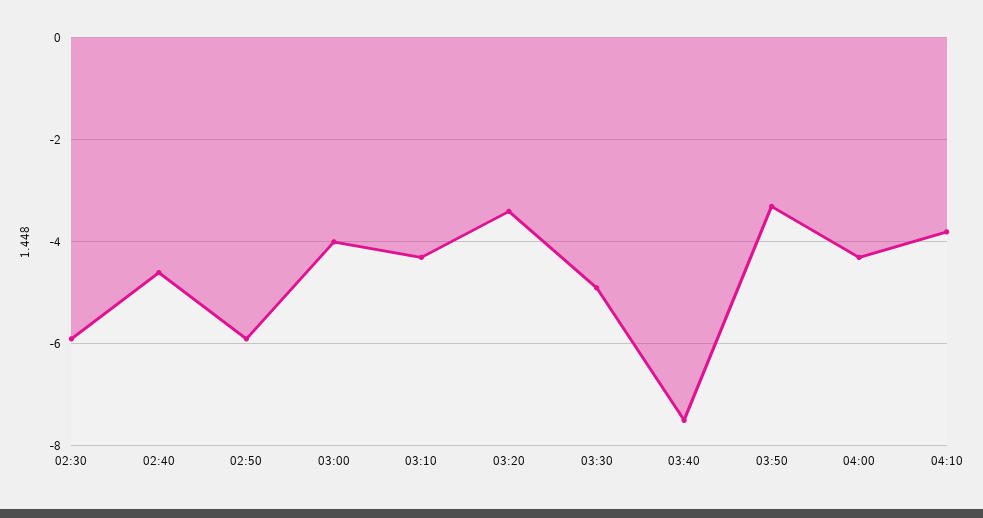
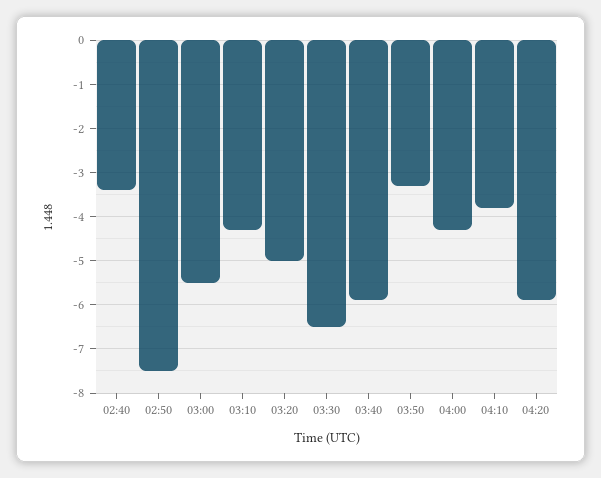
02:30: -6 -> none
02:40: -4.5 -> -3.5
02:50: -6 -> -7.5
03:00: -4 -> -5.5
03:20: -3.5 -> -5
03:30: -5 -> -6.5
03:40: -7.5 -> -6
04:20: none -> -6

